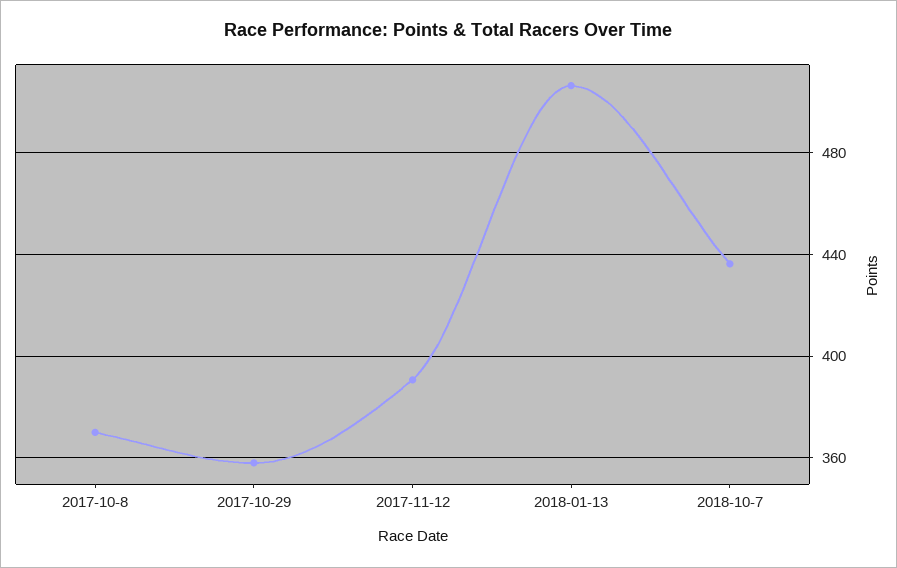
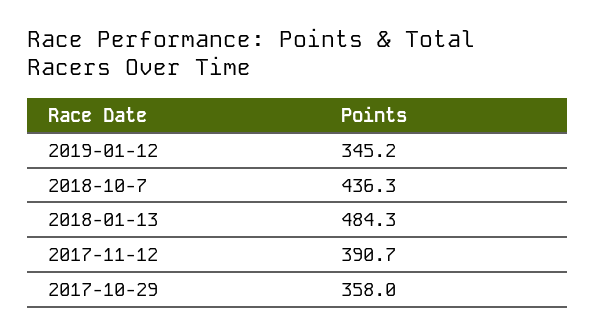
2017-10-8: 370 -> none
2018-01-13: 505 -> 484.3
2019-01-12: none -> 345.2

